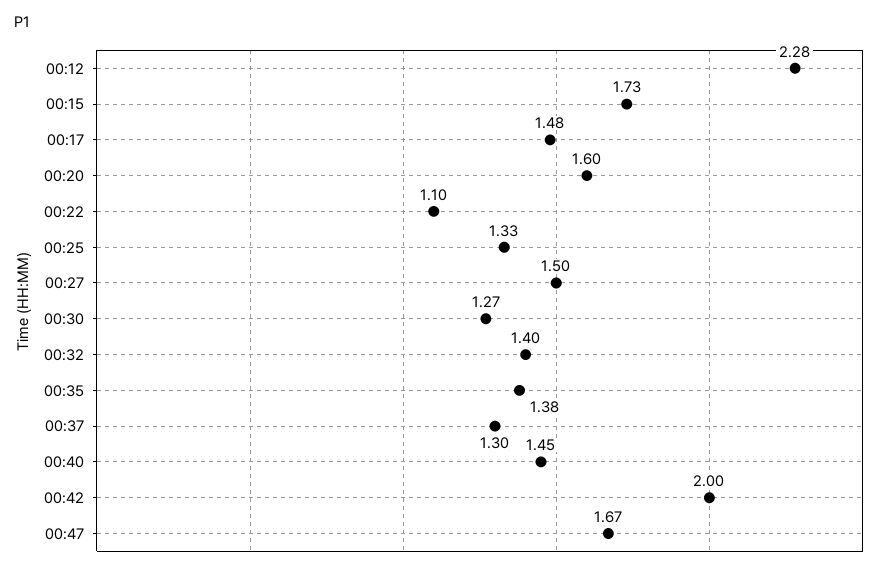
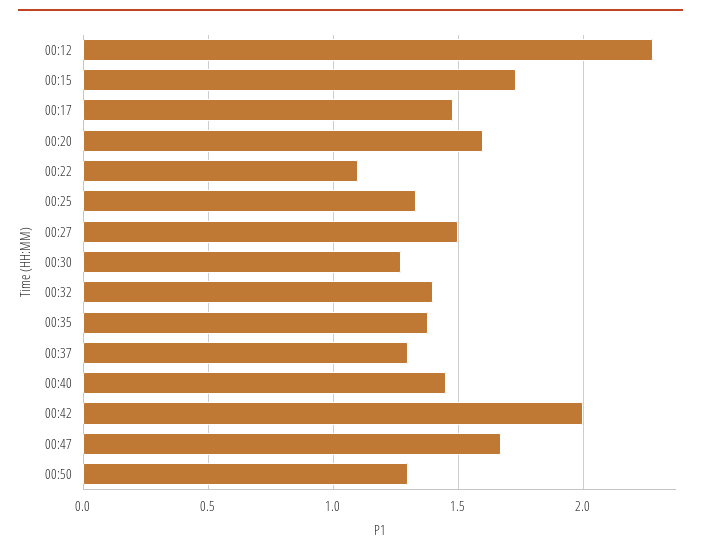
00:50: none -> 1.3

